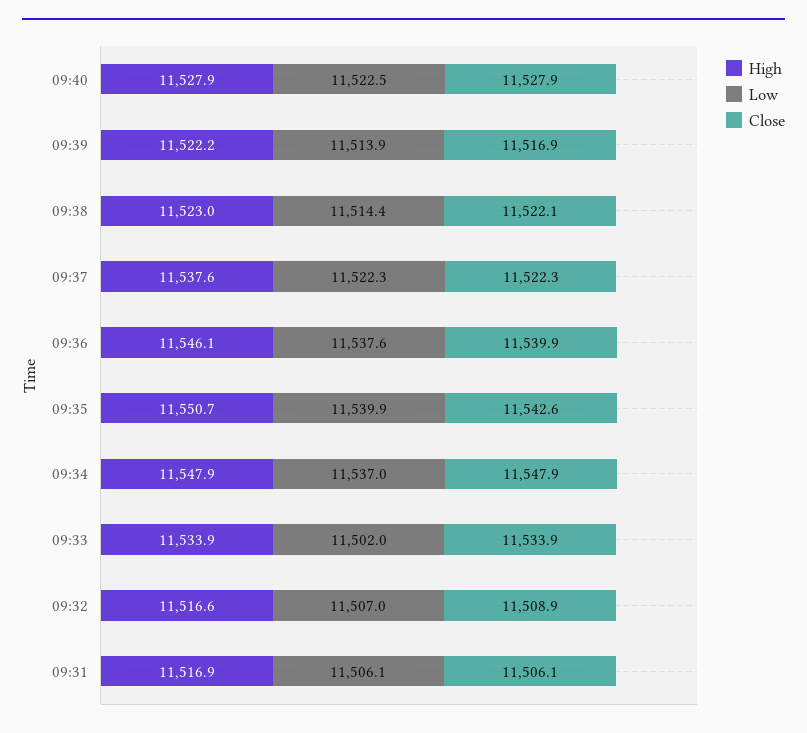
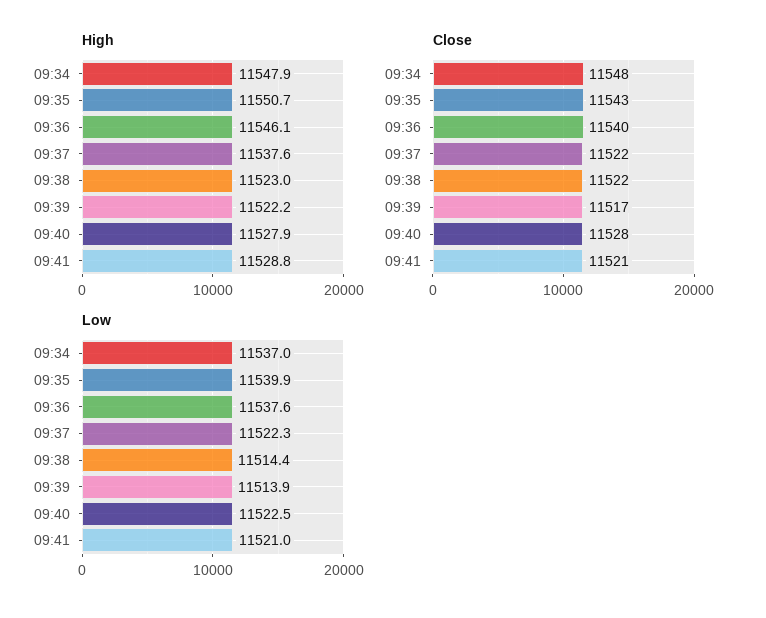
High, 09:33: 11533.9 -> none
Low, 09:33: 11502 -> none
Close, 09:33: 11533.9 -> none
High, 09:32: 11516.6 -> none
Low, 09:32: 11507 -> none
Close, 09:32: 11508.9 -> none
High, 09:31: 11516.9 -> none
Low, 09:31: 11506.1 -> none
Close, 09:31: 11506.1 -> none
High, 09:41: none -> 11528.8
Close, 09:41: none -> 11521
Low, 09:41: none -> 11521

